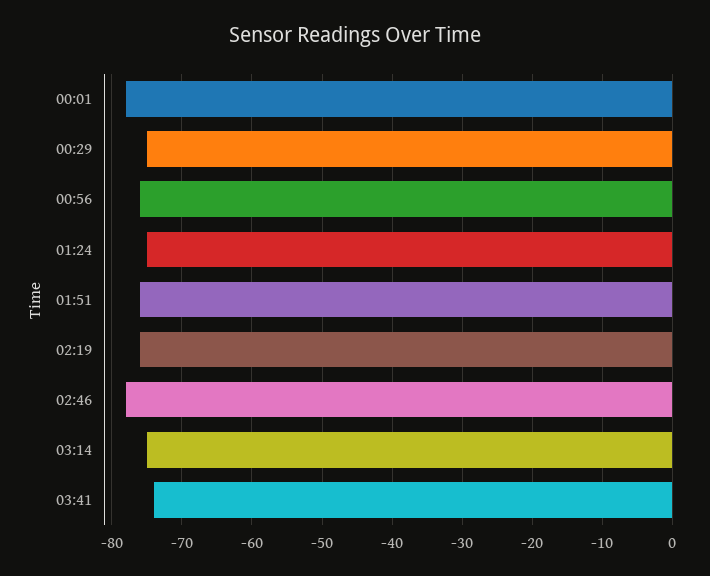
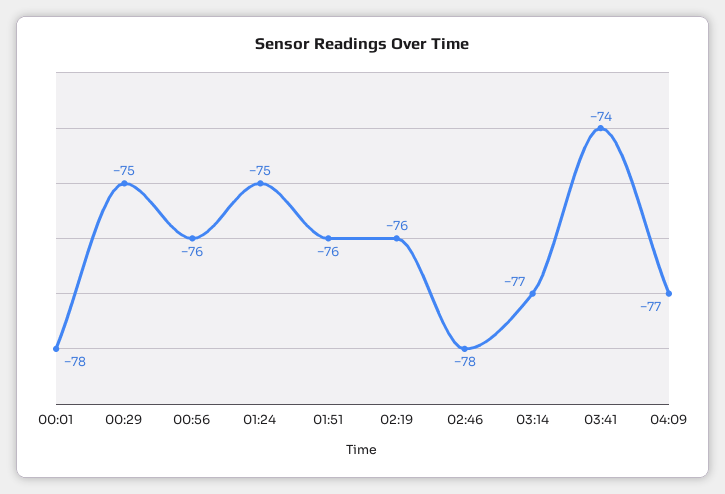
03:14: -75 -> -77
04:09: none -> -77

